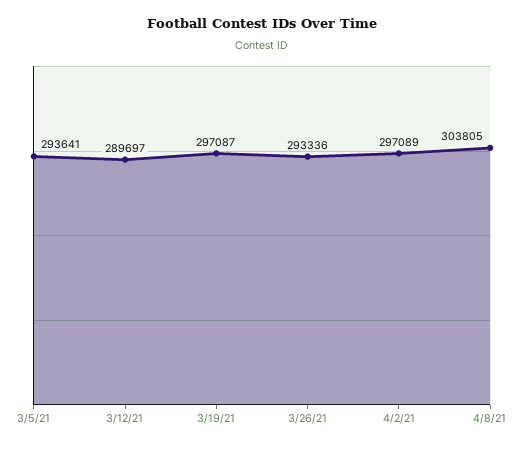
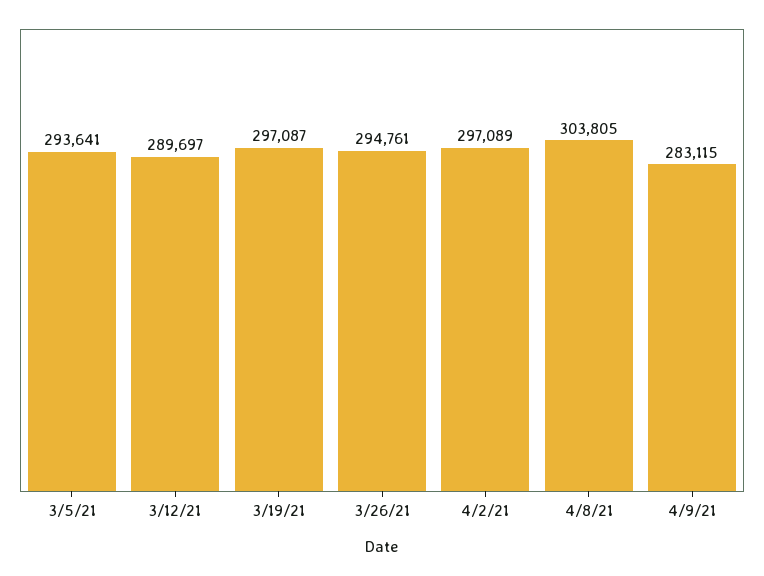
3/26/21: 293336 -> 294761
4/9/21: none -> 283115

